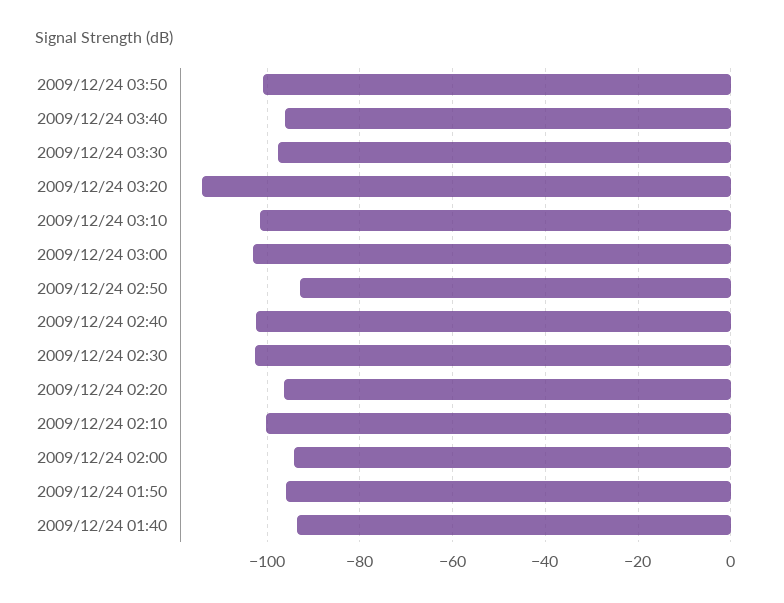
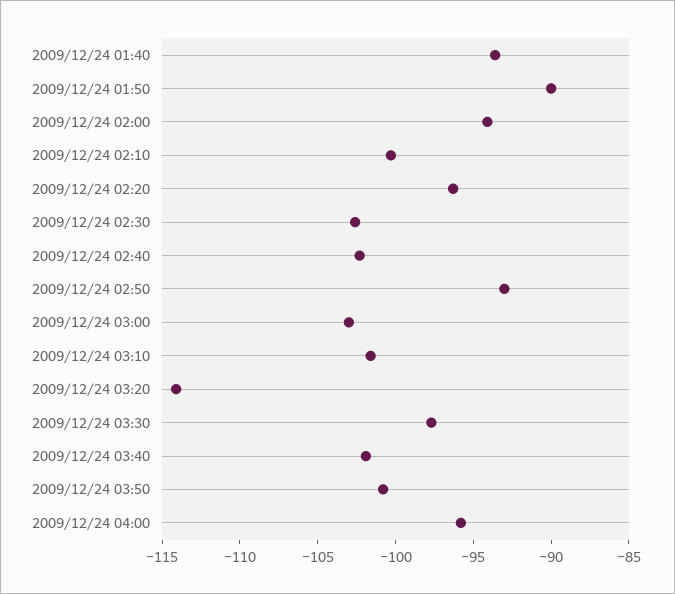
2009/12/24 03:40: -96 -> -102
2009/12/24 01:50: -96 -> -90
2009/12/24 04:00: none -> -96

